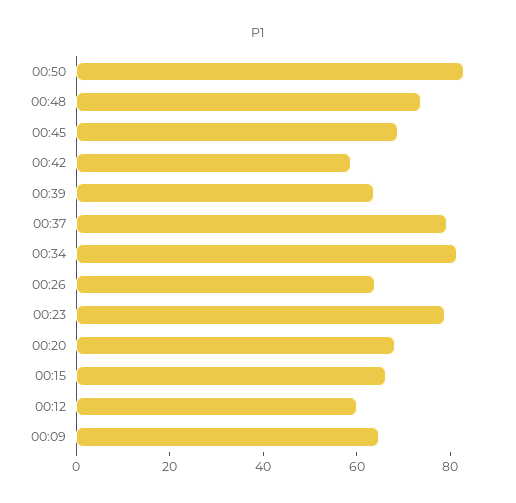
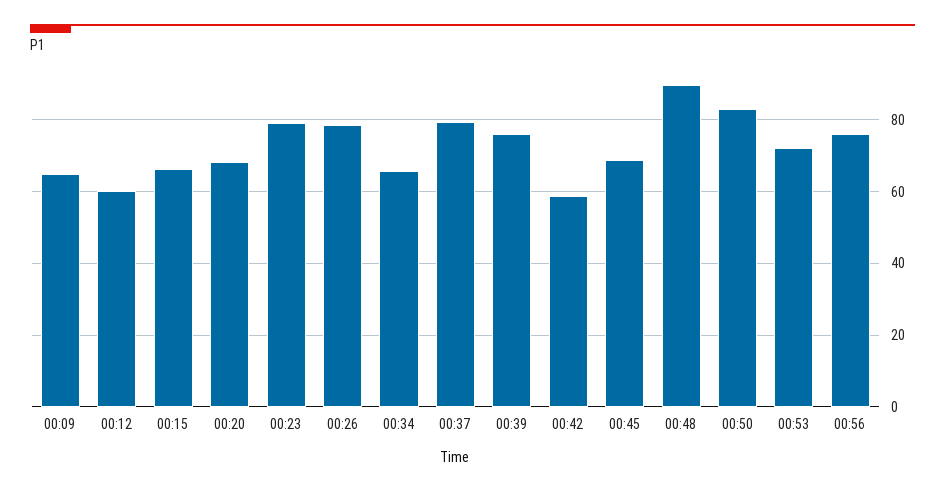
00:48: 75 -> 90
00:39: 65 -> 76
00:34: 80 -> 66
00:26: 65 -> 78
00:53: none -> 72
00:56: none -> 76

